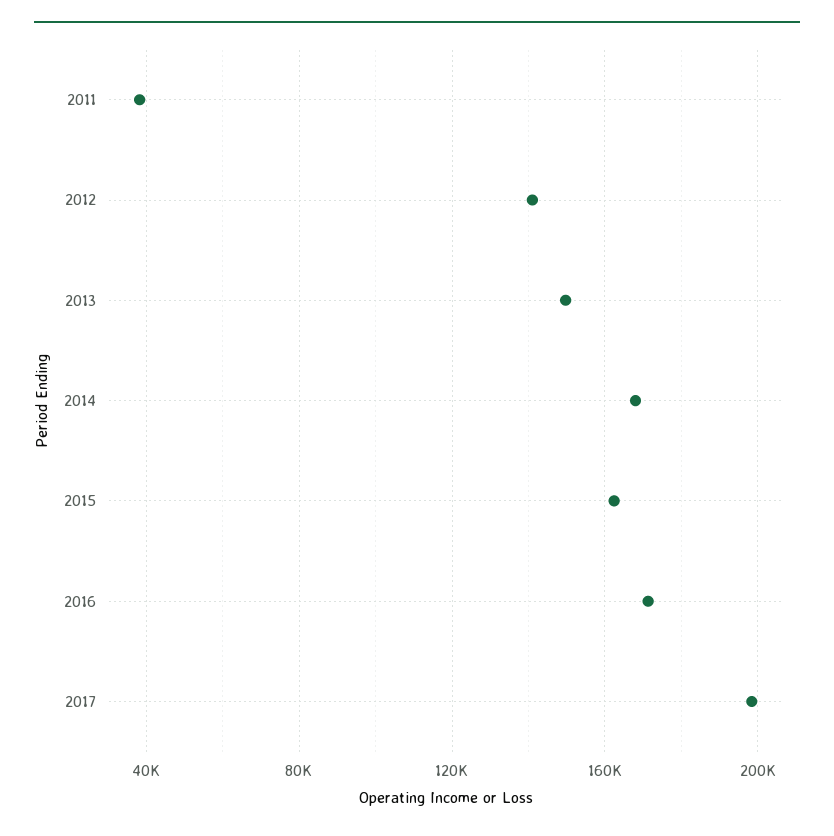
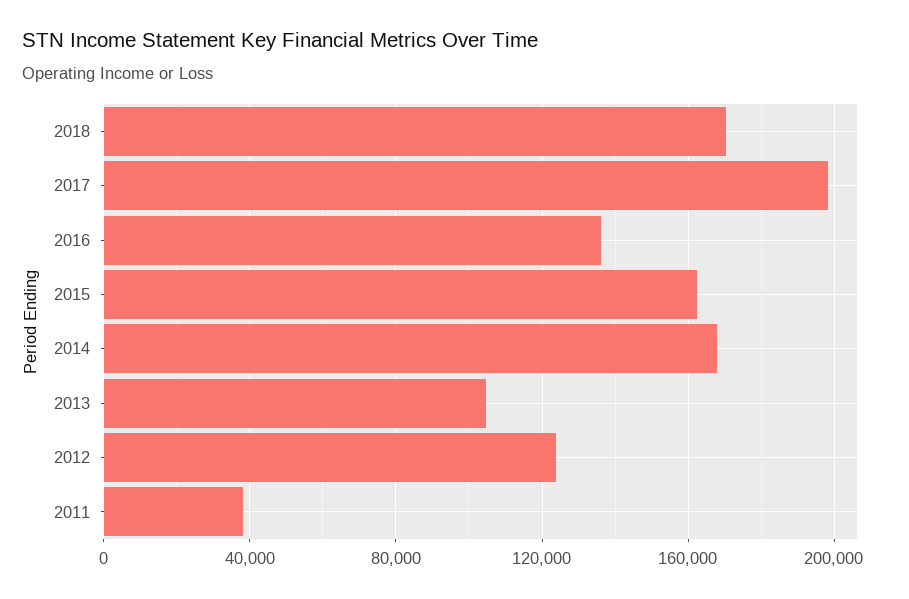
2012: 140000 -> 125000
2013: 150000 -> 105000
2016: 170000 -> 135000
2018: none -> 170000

